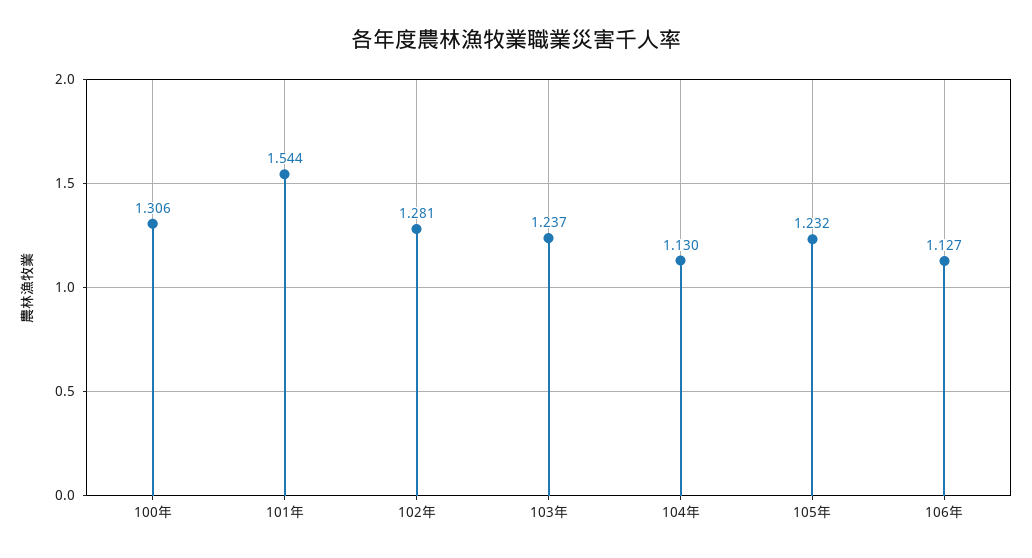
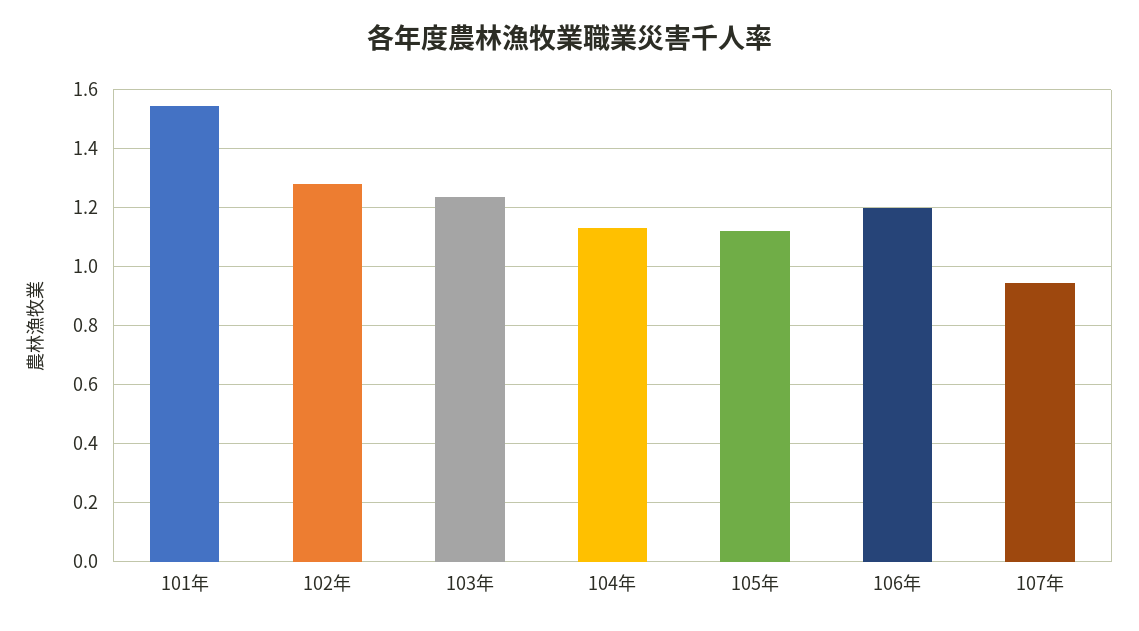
100年: 1.306 -> none
105年: 1.232 -> 1.125
106年: 1.127 -> 1.2
107年: none -> 0.95

